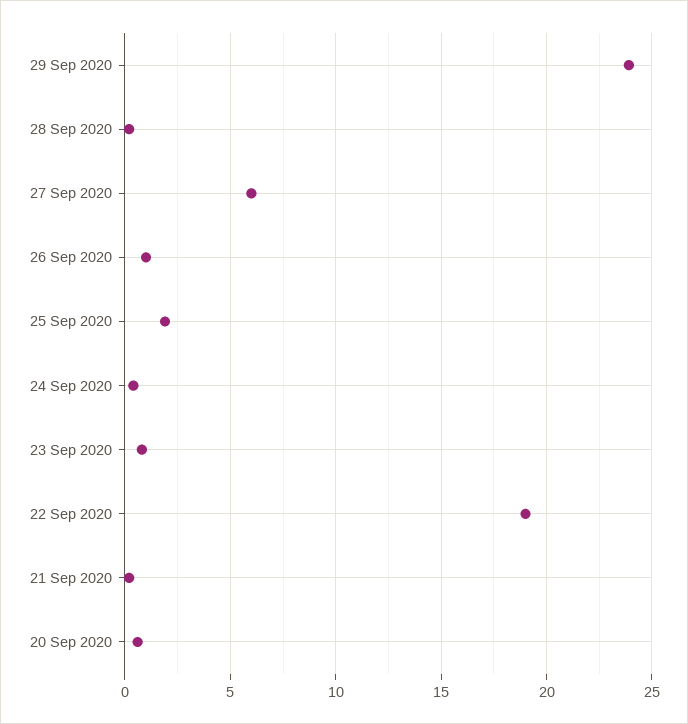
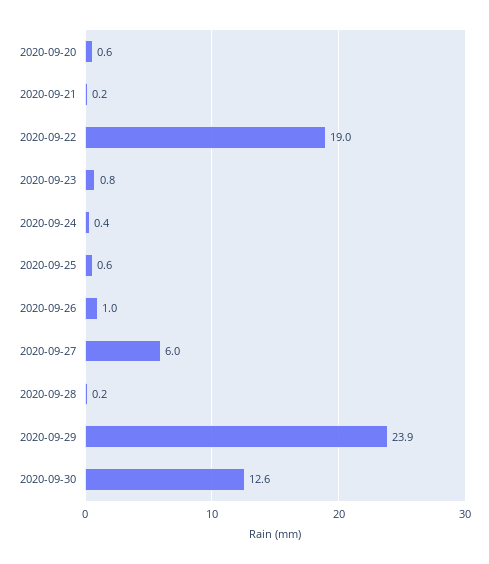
25 Sep 2020: 2 -> 0.6
2020-09-30: none -> 12.6

